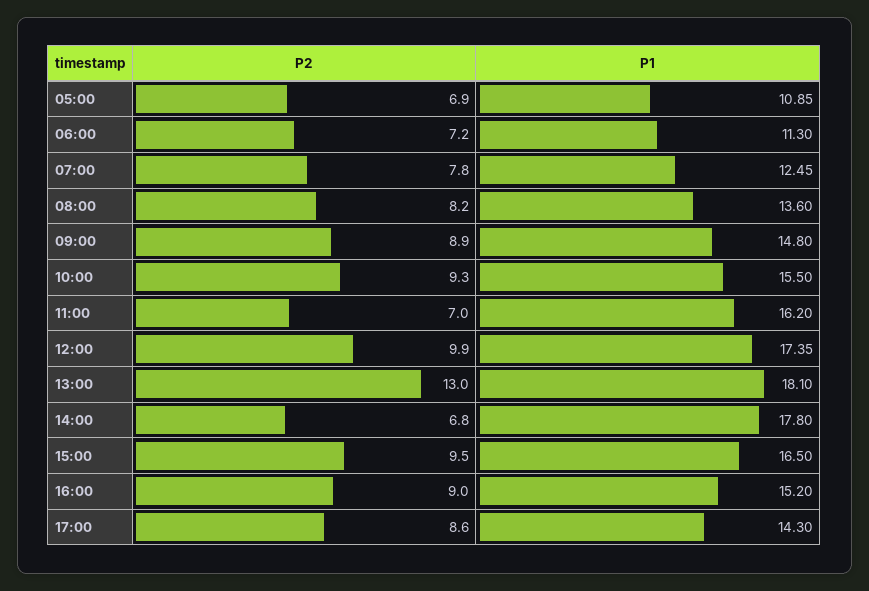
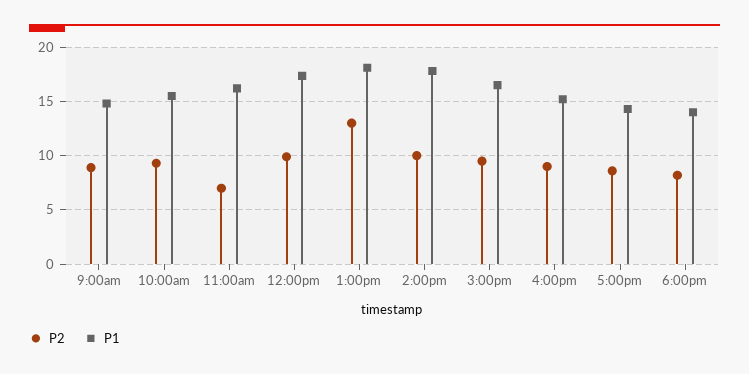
P2, 05:00: 6.9 -> none
P1, 05:00: 10.85 -> none
P2, 06:00: 7.2 -> none
P1, 06:00: 11.3 -> none
P2, 07:00: 7.8 -> none
P1, 07:00: 12.45 -> none
P2, 08:00: 8.2 -> none
P1, 08:00: 13.6 -> none
P2, 14:00: 6.8 -> 10
P2, 6:00pm: none -> 8
P1, 6:00pm: none -> 14

